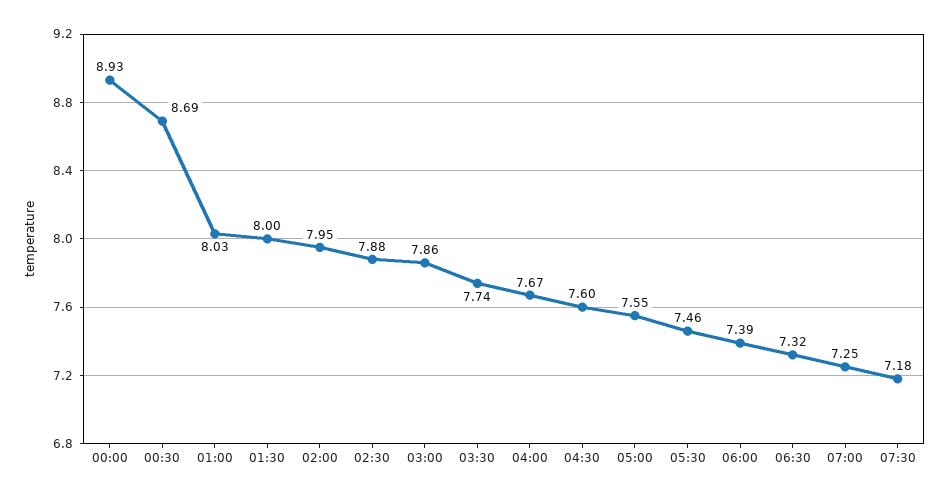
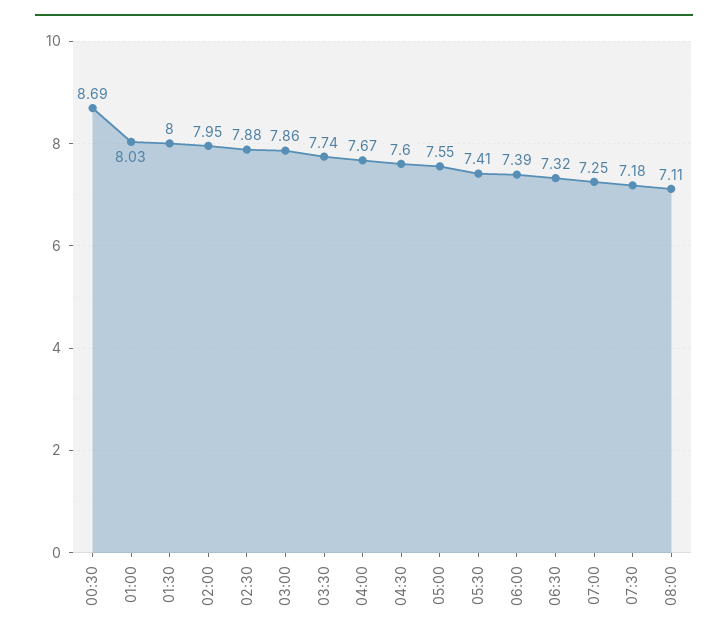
00:00: 8.93 -> none
05:30: 7.46 -> 7.41
08:00: none -> 7.11

